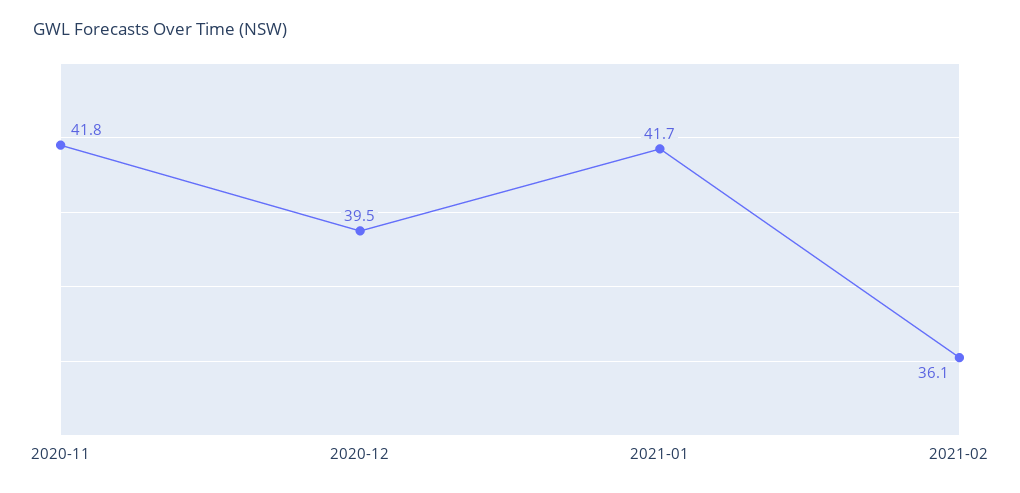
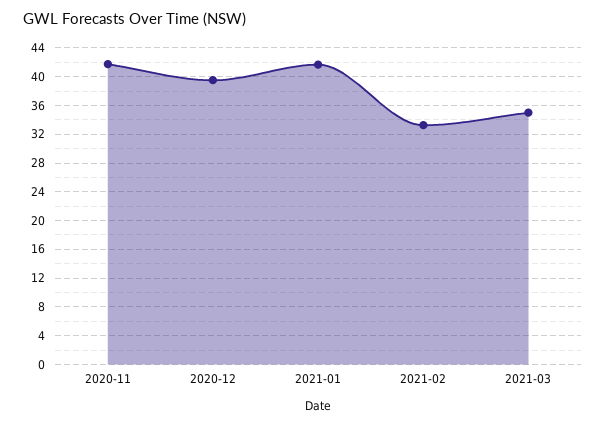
2021-02: 36.1 -> 33
2021-03: none -> 35

